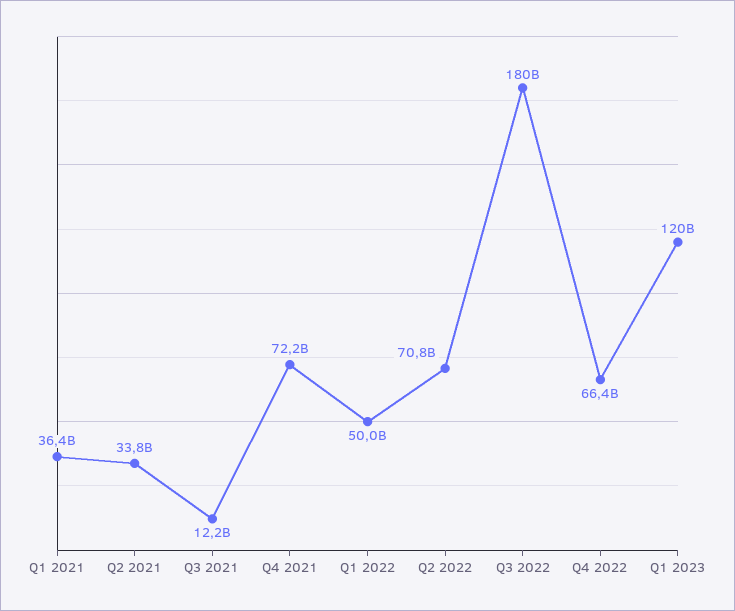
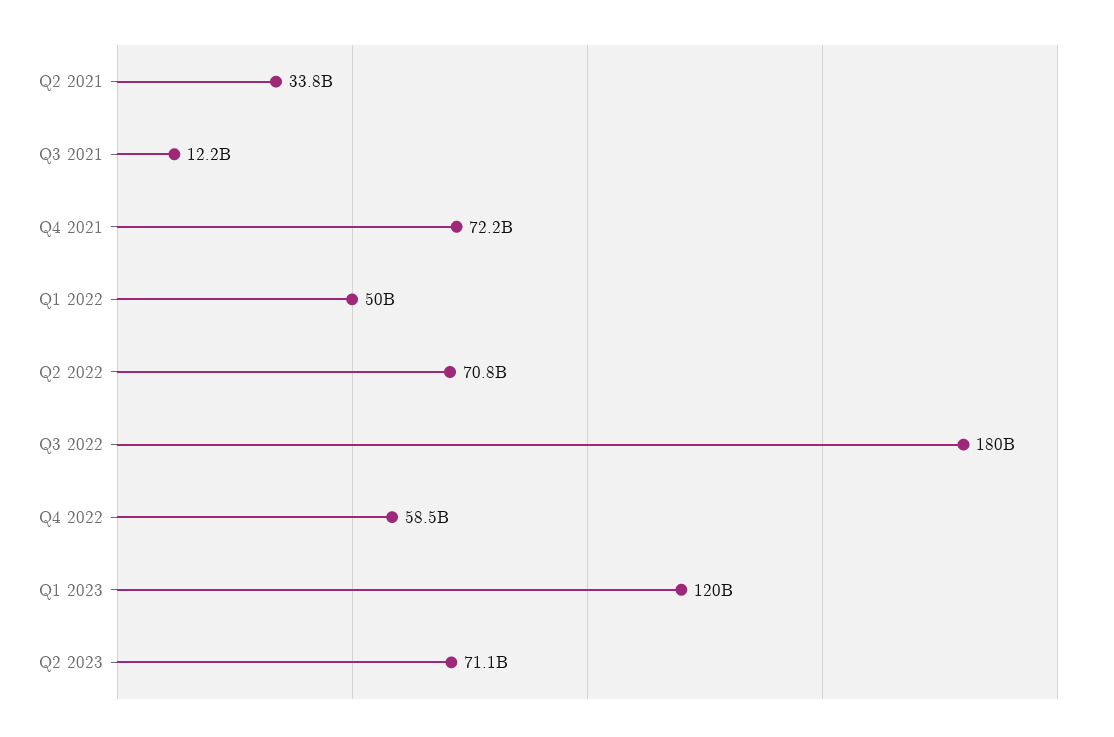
Q1 2021: 36400000000 -> none
Q4 2022: 66400000000 -> 58500000000
Q2 2023: none -> 71100000000

